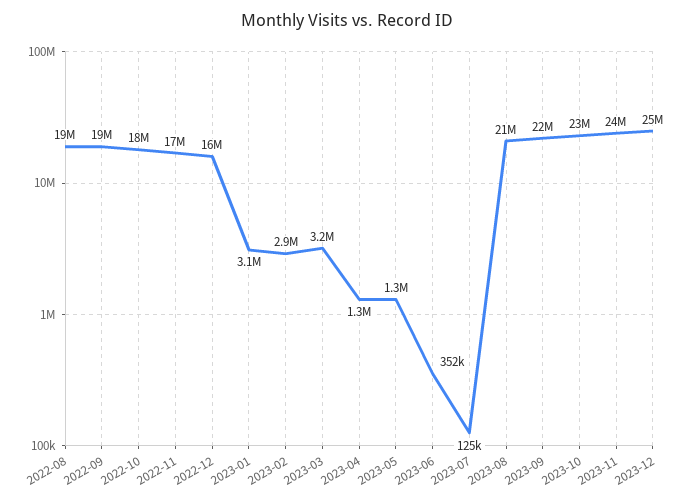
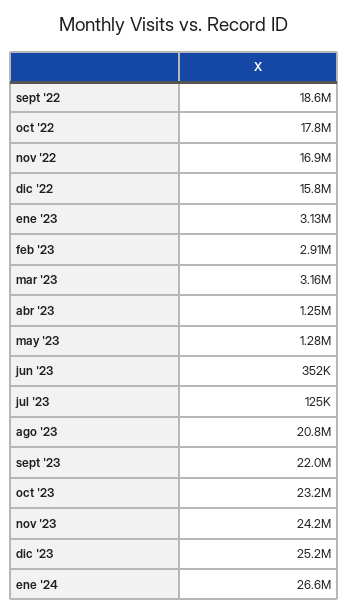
2022-08: 19000000 -> none
ene '24: none -> 26600000

